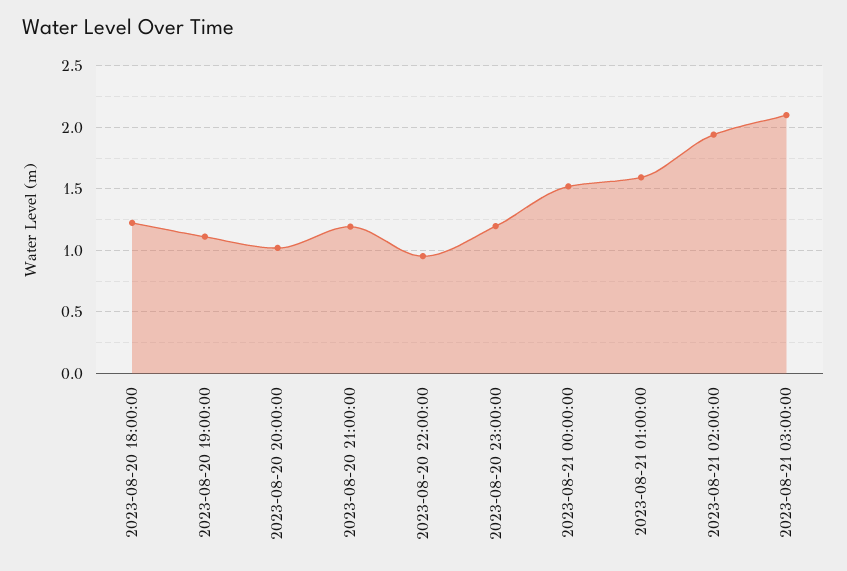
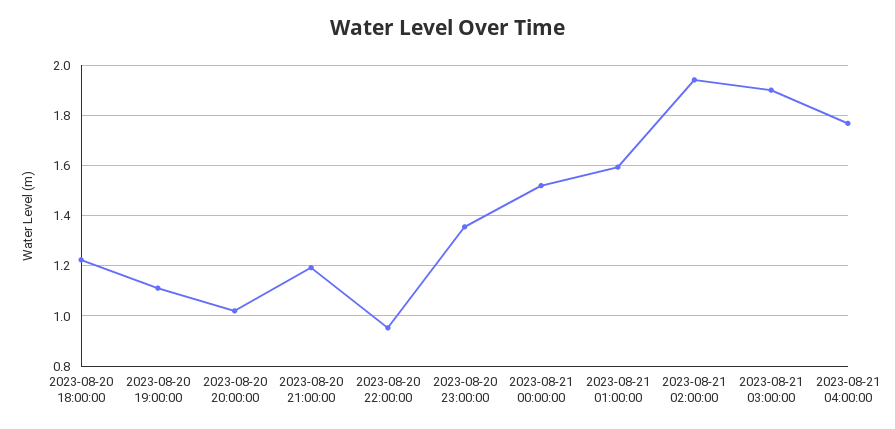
2023-08-20 23:00:00: 1.2 -> 1.35
2023-08-21 03:00:00: 2.1 -> 1.9
2023-08-21 04:00:00: none -> 1.775

